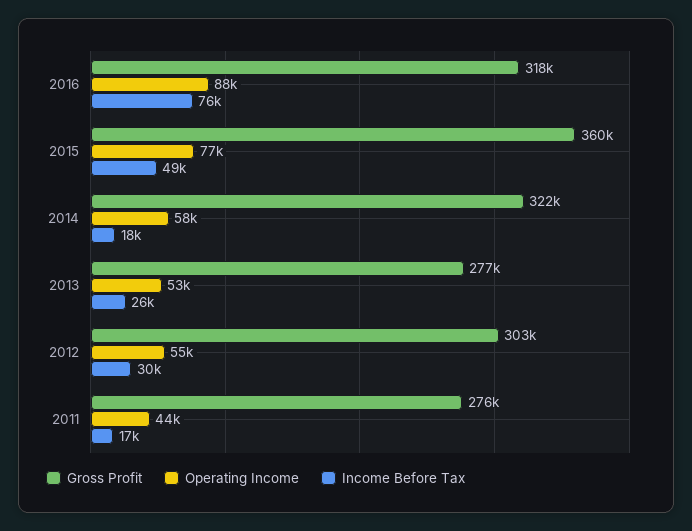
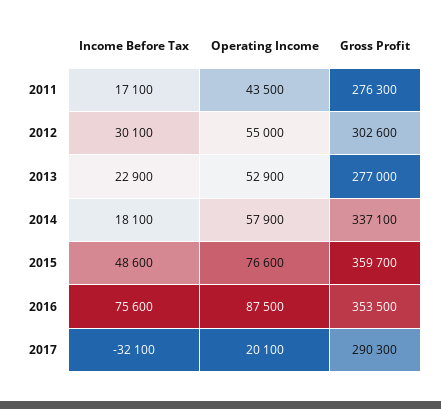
Gross Profit, 2016: 318000 -> 353500
Gross Profit, 2014: 322000 -> 337100
Income Before Tax, 2013: 26000 -> 22900
Income Before Tax, 2017: none -> -32100
Operating Income, 2017: none -> 20100
Gross Profit, 2017: none -> 290300

